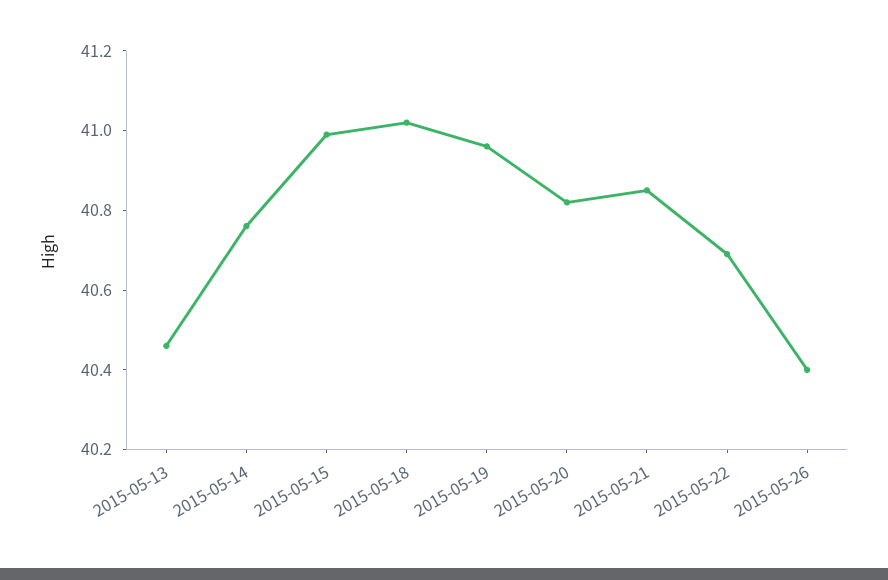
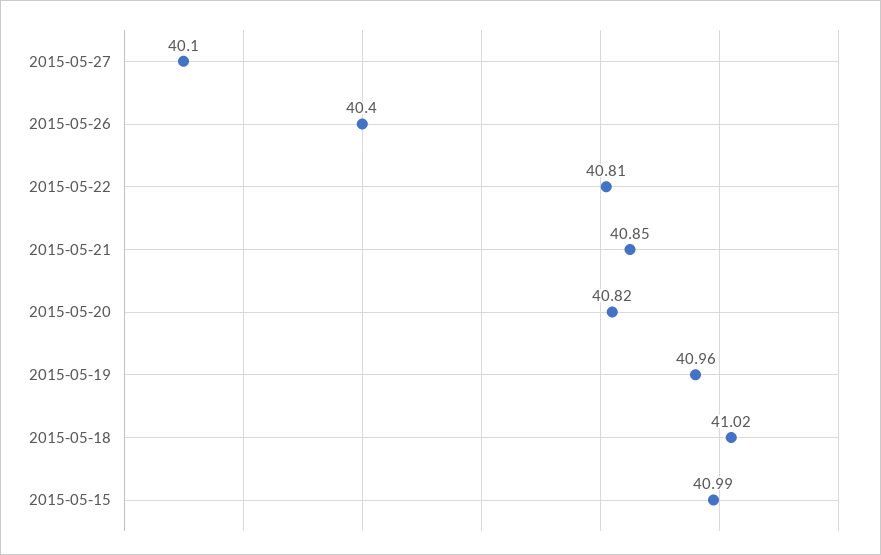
2015-05-13: 40.45 -> none
2015-05-14: 40.75 -> none
2015-05-22: 40.7 -> 40.81
2015-05-27: none -> 40.1

